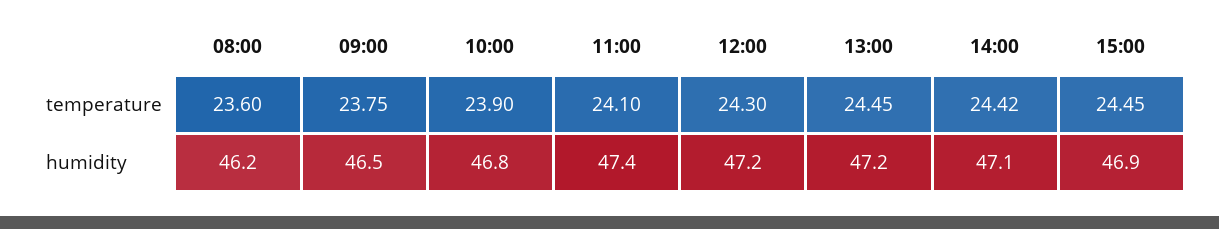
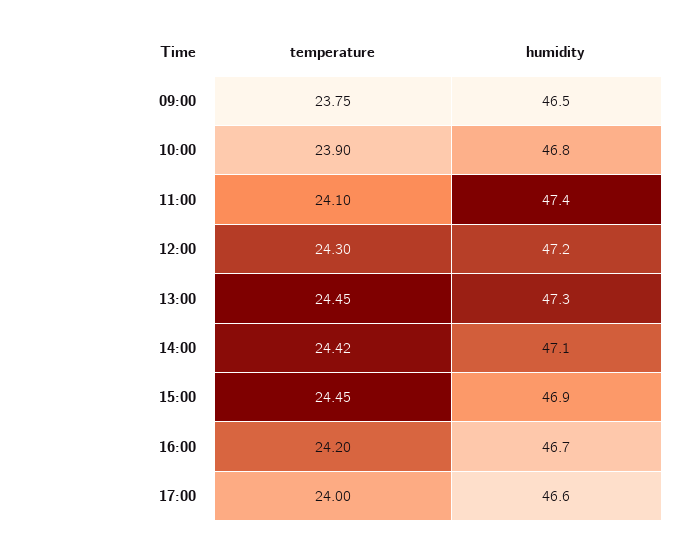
08:00, temperature: 23.6 -> none
08:00, humidity: 46.2 -> none
13:00, humidity: 47.2 -> 47.3
16:00, temperature: none -> 24.2
16:00, humidity: none -> 46.7
17:00, temperature: none -> 24
17:00, humidity: none -> 46.6

